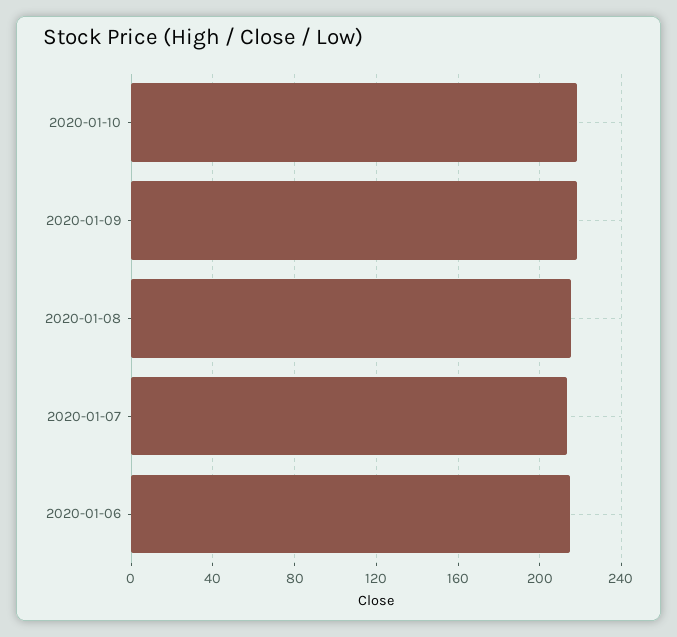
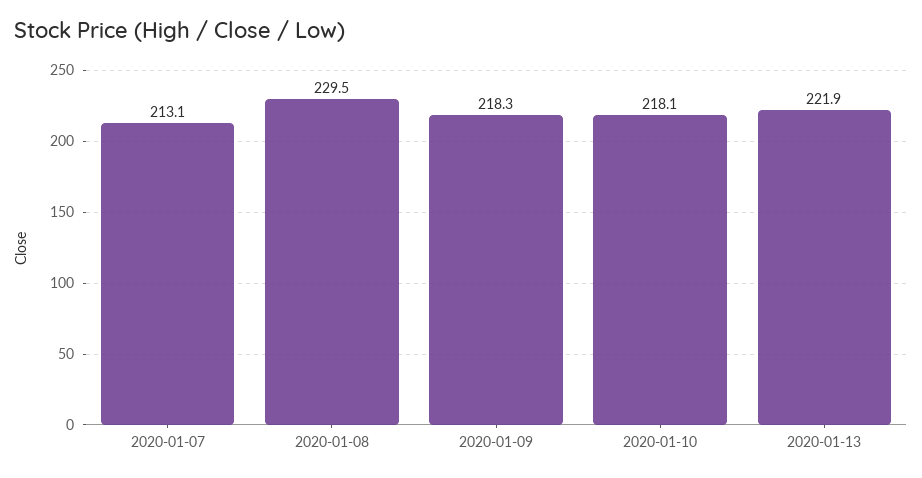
2020-01-08: 215 -> 229.5
2020-01-06: 215 -> none
2020-01-13: none -> 221.9

